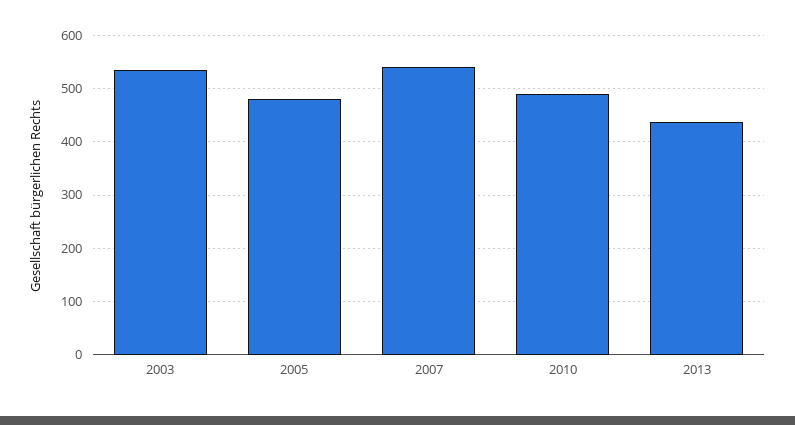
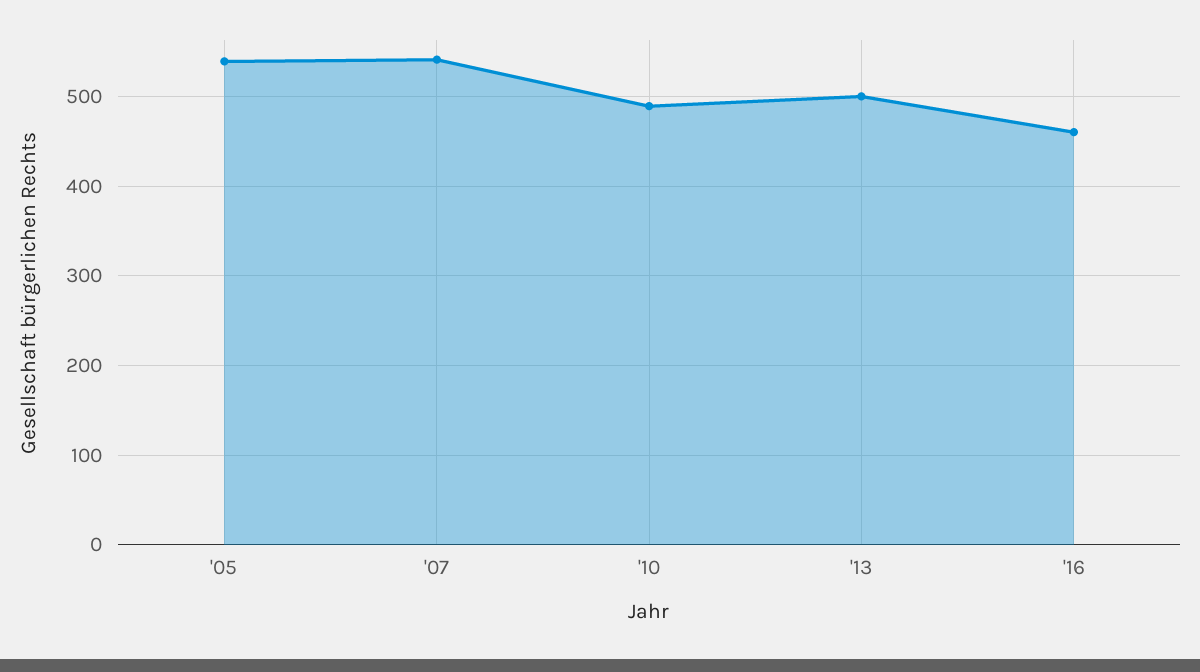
2003: 540 -> none
2005: 480 -> 540
2013: 440 -> 500
'16: none -> 460

